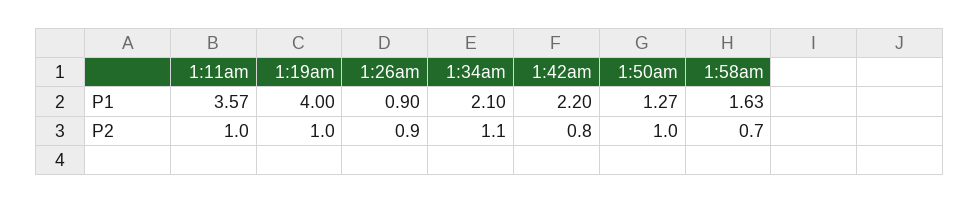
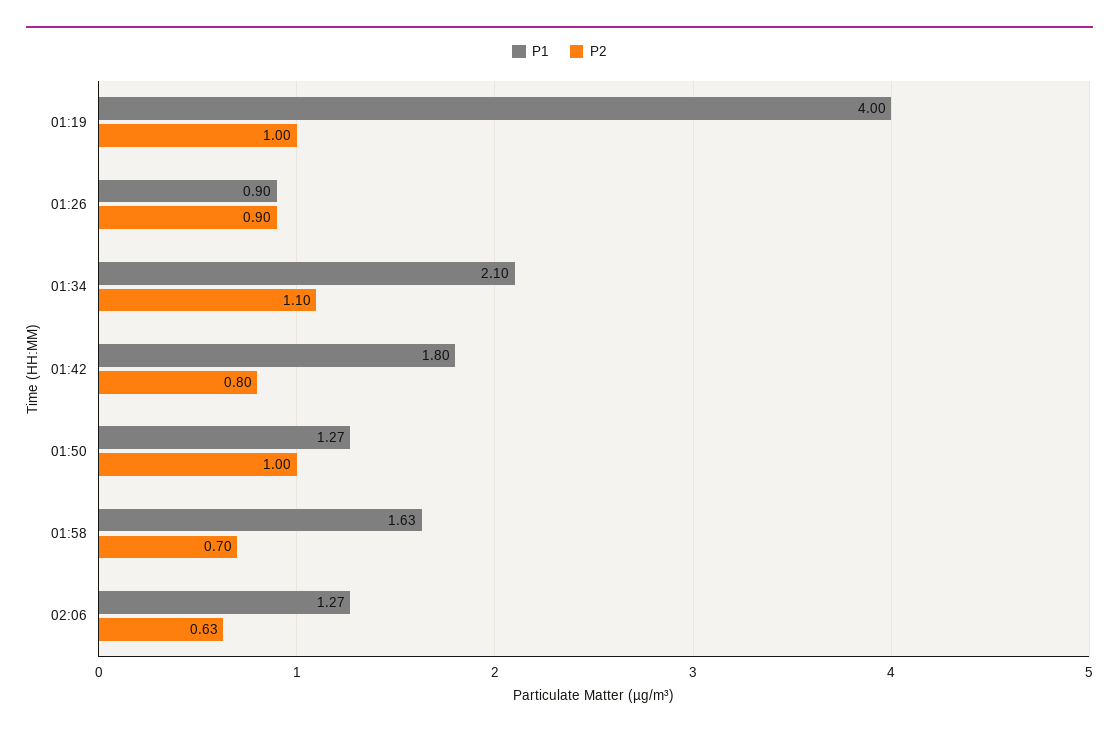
P1, 1:11am: 3.57 -> none
P1, 1:42am: 2.2 -> 1.8
P2, 1:11am: 1 -> none
P1, 02:06: none -> 1.27
P2, 02:06: none -> 0.63

